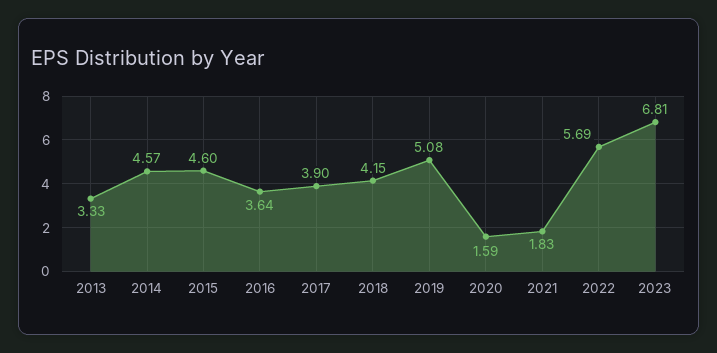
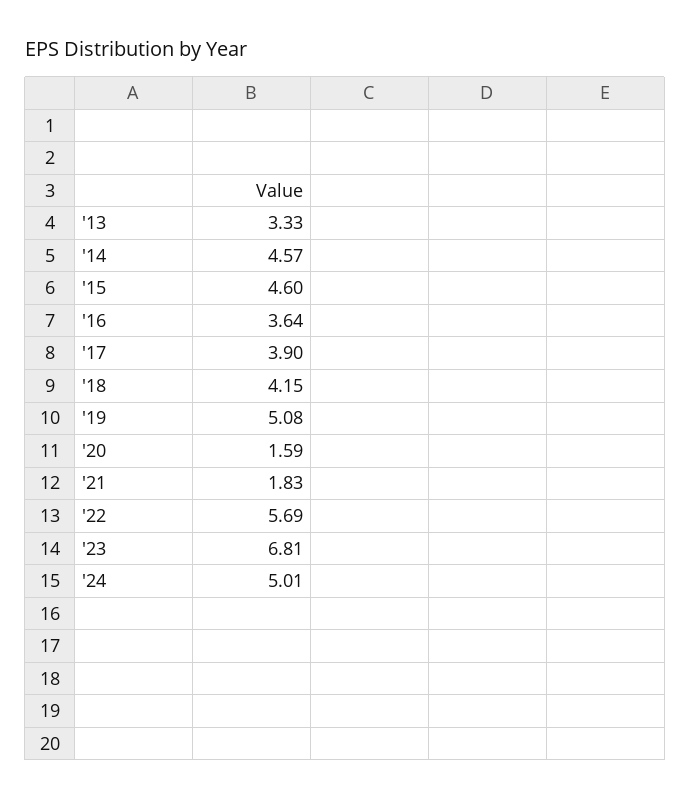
'24: none -> 5.01

